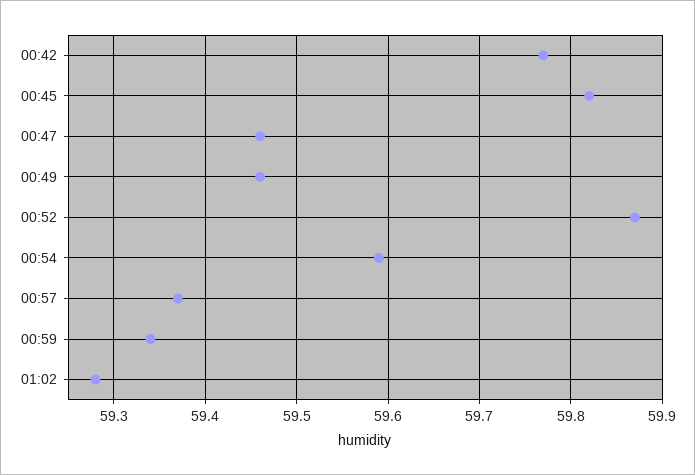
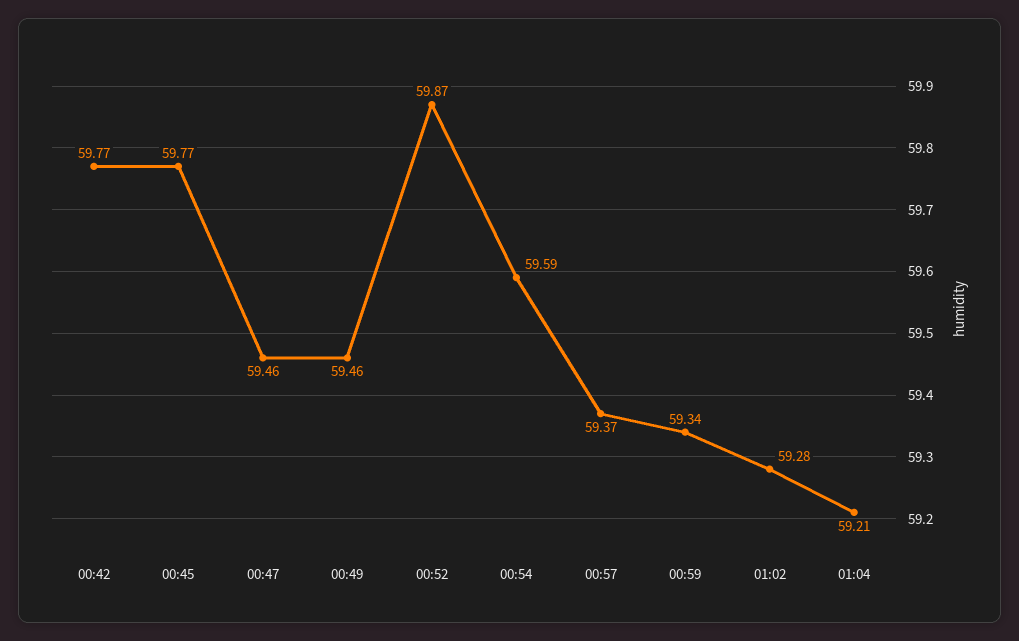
00:45: 59.82 -> 59.77
01:04: none -> 59.21

